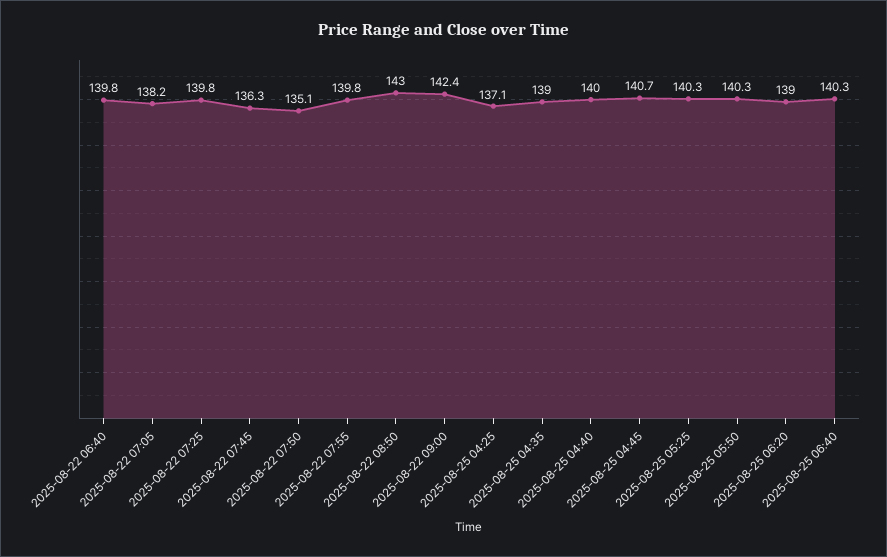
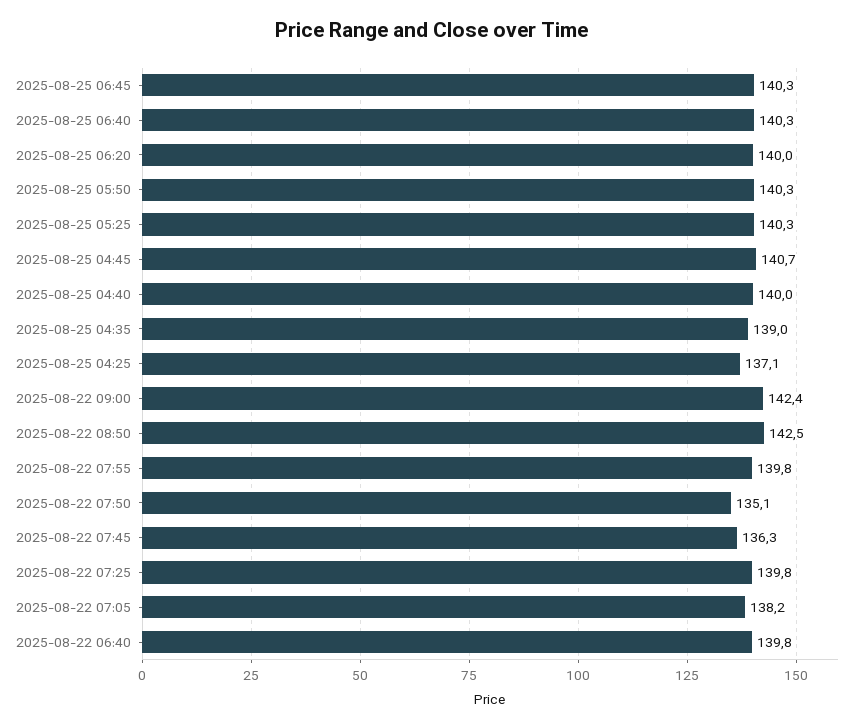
2025-08-22 08:50: 143 -> 142.5
2025-08-25 06:20: 139 -> 140
2025-08-25 06:45: none -> 140.3

